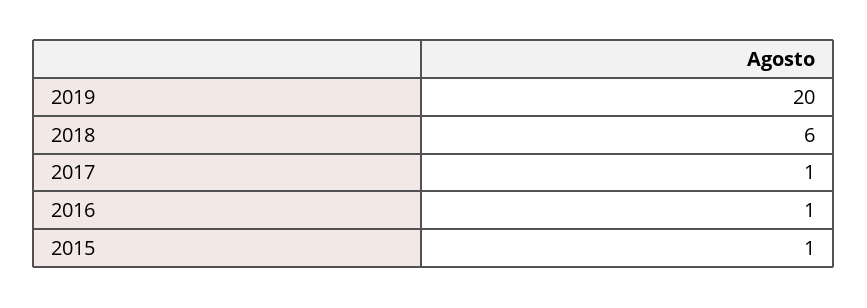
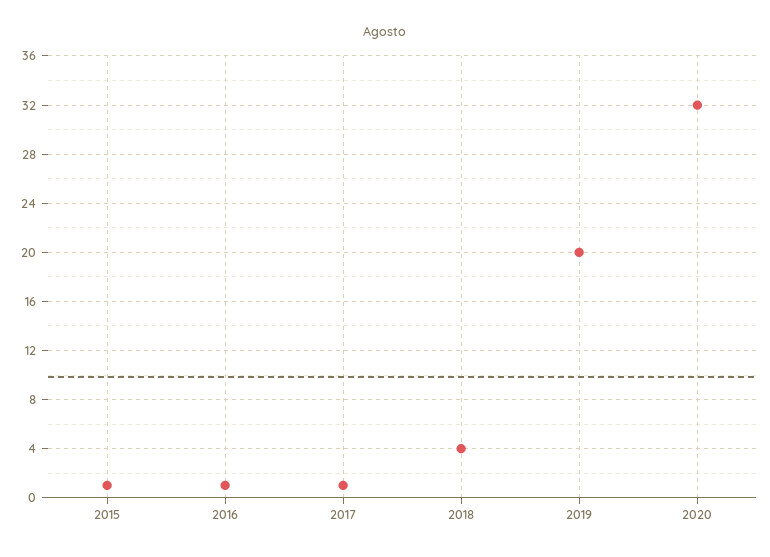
2018: 6 -> 4
2020: none -> 32

